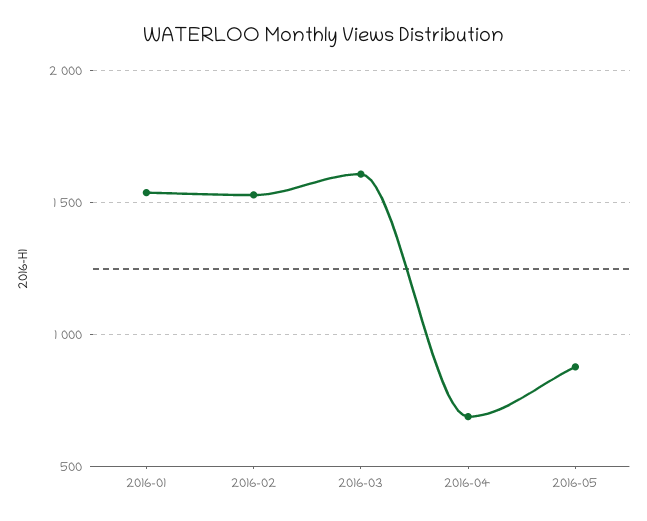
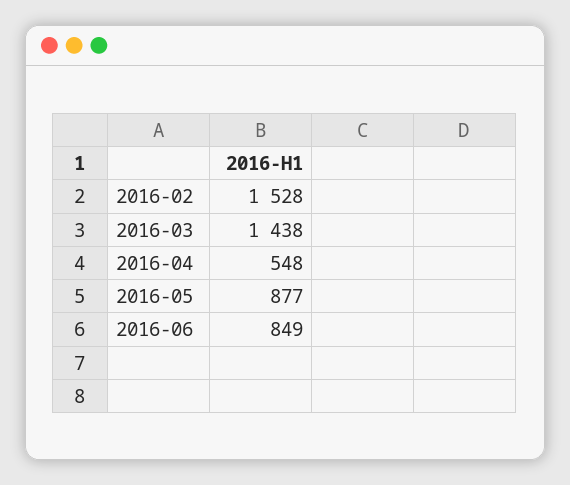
2016-01: 1550 -> none
2016-03: 1600 -> 1438
2016-04: 700 -> 548
2016-06: none -> 849

